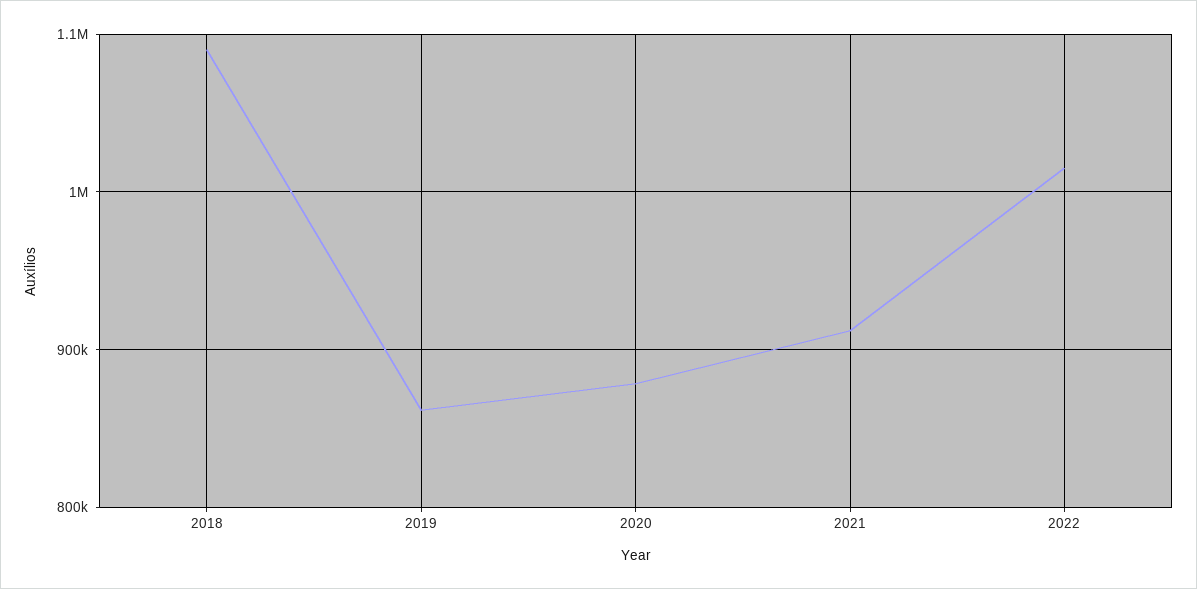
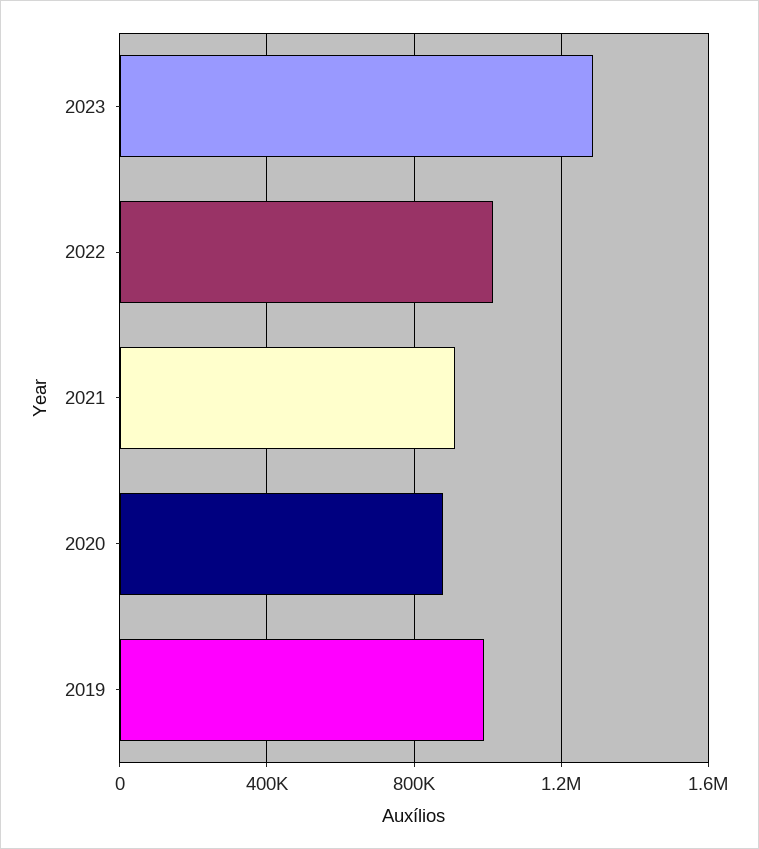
2018: 1090000 -> none
2019: 860000 -> 1000000
2023: none -> 1300000

